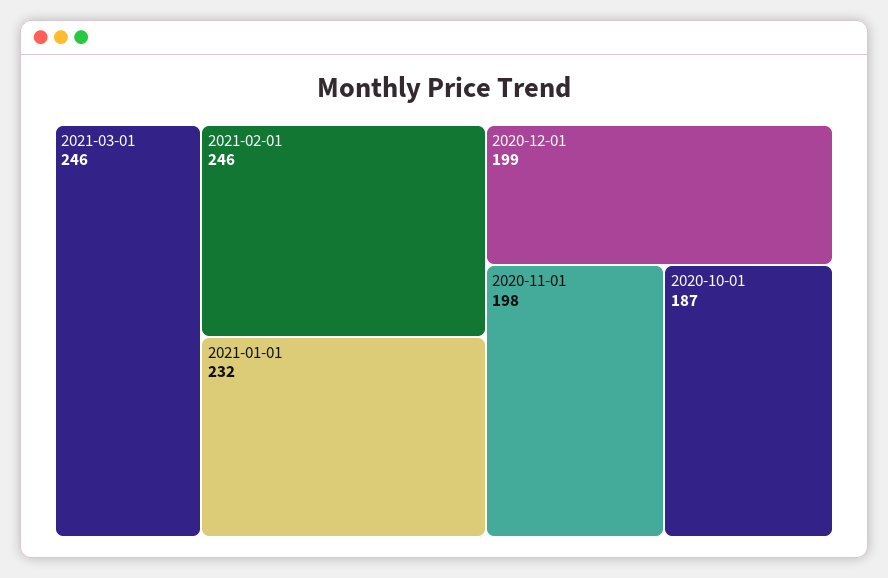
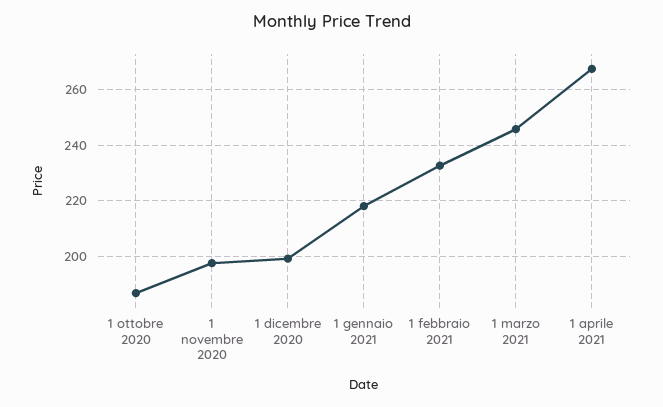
2021-02-01: 246 -> 232.5
2021-01-01: 232 -> 217.5
1 aprile 2021: none -> 267.5

